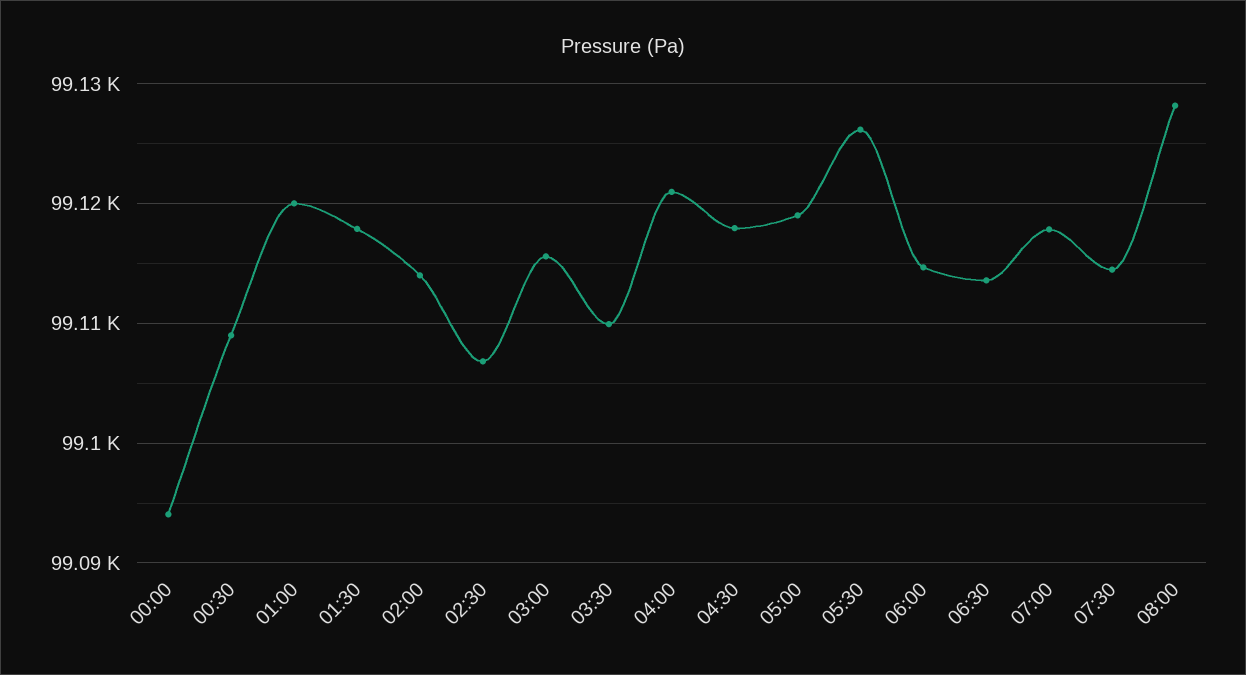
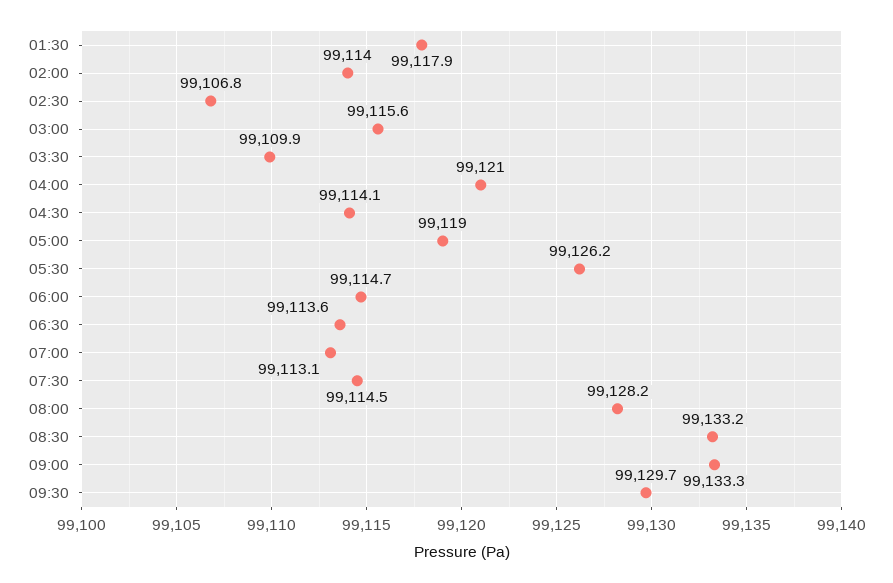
00:00: 99094 -> none
00:30: 99109 -> none
01:00: 99120 -> none
04:30: 99118 -> 99114.1
07:00: 99118 -> 99113.1
08:30: none -> 99133.2
09:00: none -> 99133.3
09:30: none -> 99129.7

